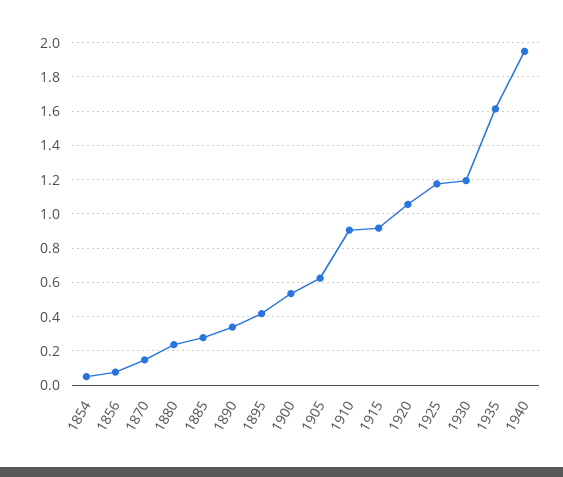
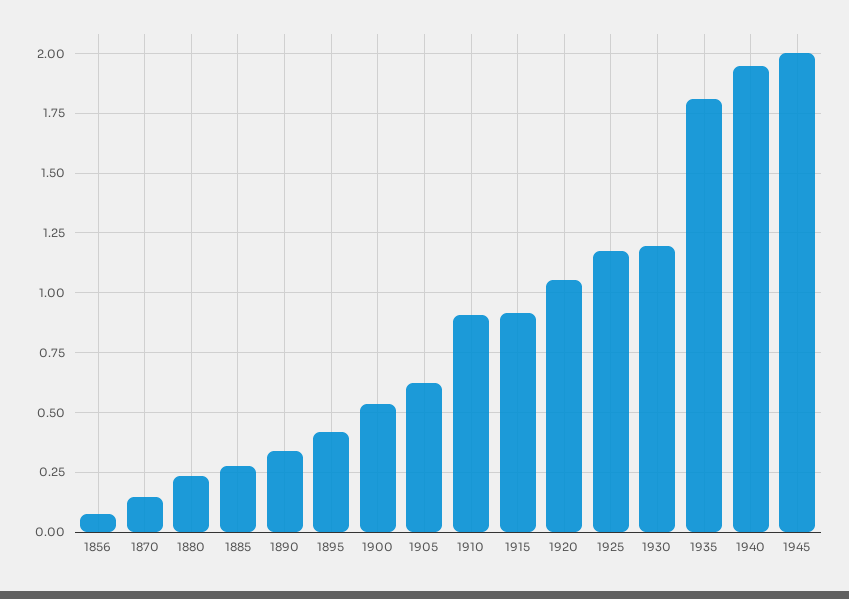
1854: 0.05 -> none
1935: 1.6 -> 1.8
1945: none -> 2

